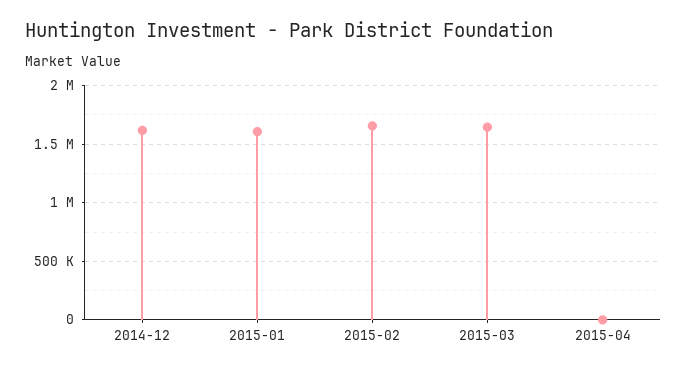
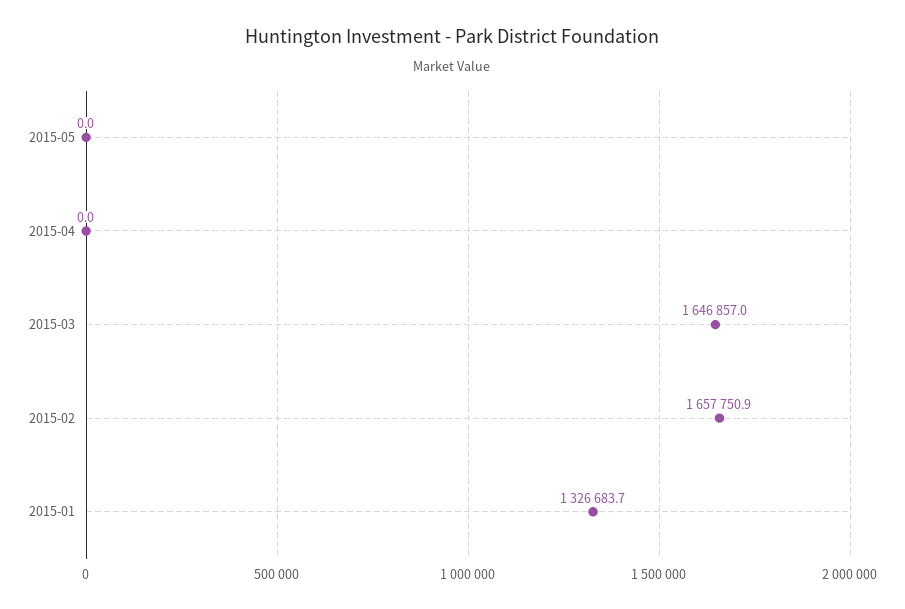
2014-12: 1600000 -> none
2015-01: 1600000 -> 1326683.7
2015-05: none -> 0

